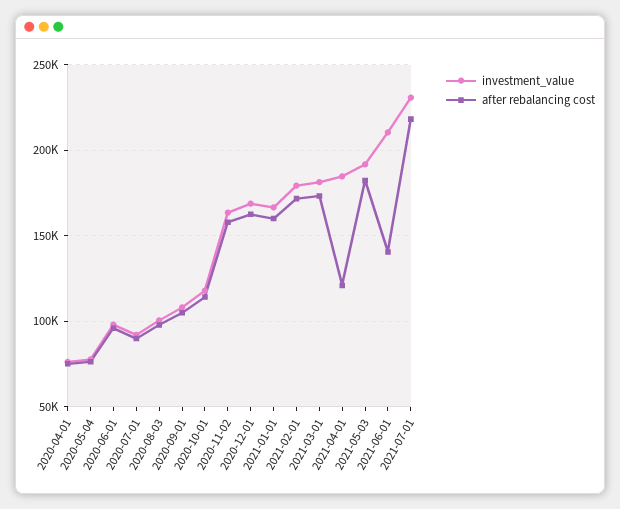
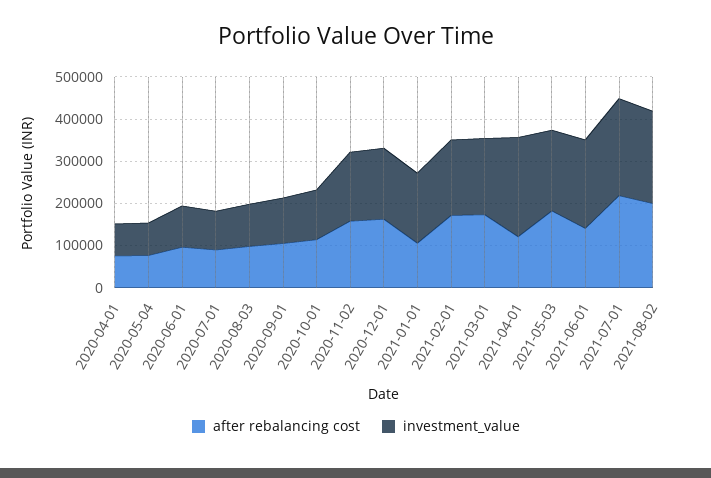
after rebalancing cost, 2021-01-01: 160000 -> 100000
investment_value, 2021-04-01: 185000 -> 240000
after rebalancing cost, 2021-08-02: none -> 200000
investment_value, 2021-08-02: none -> 220000

